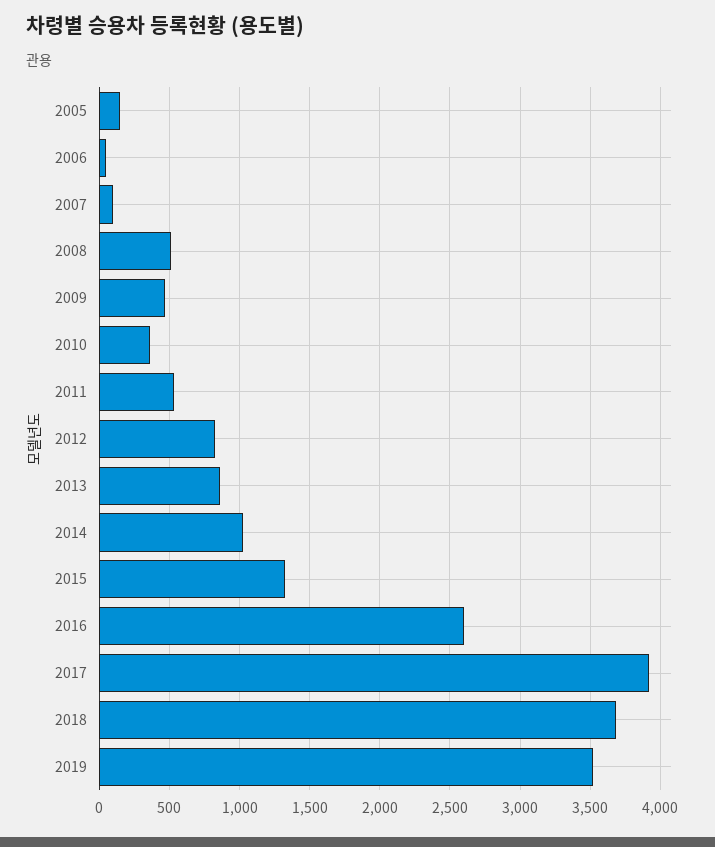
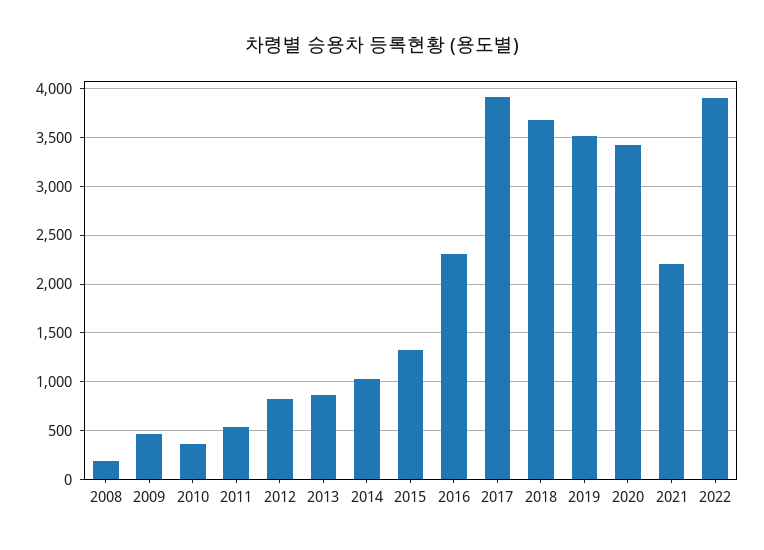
2005: 150 -> none
2006: 50 -> none
2007: 100 -> none
2008: 500 -> 200
2016: 2600 -> 2300
2020: none -> 3400
2021: none -> 2200
2022: none -> 3900

